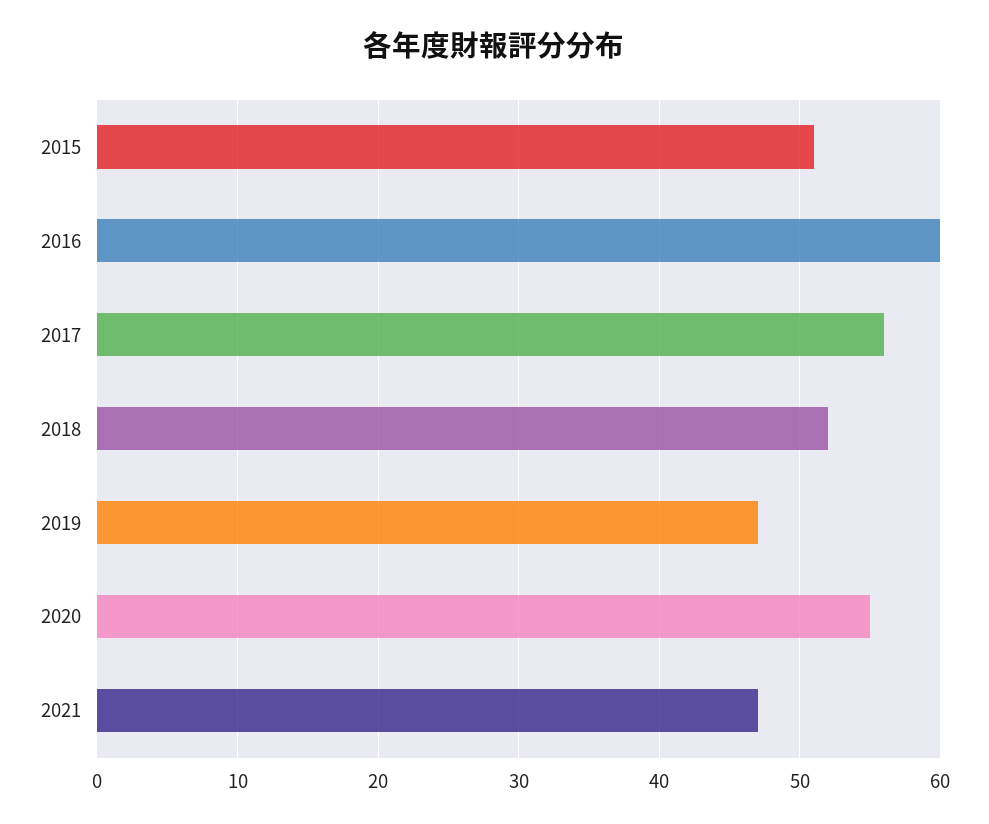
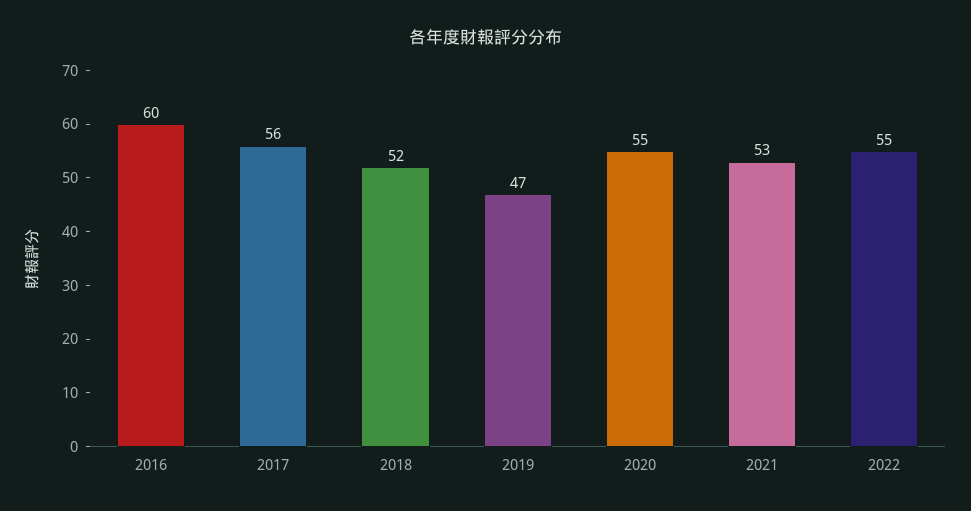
2015: 51 -> none
2021: 47 -> 53
2022: none -> 55

